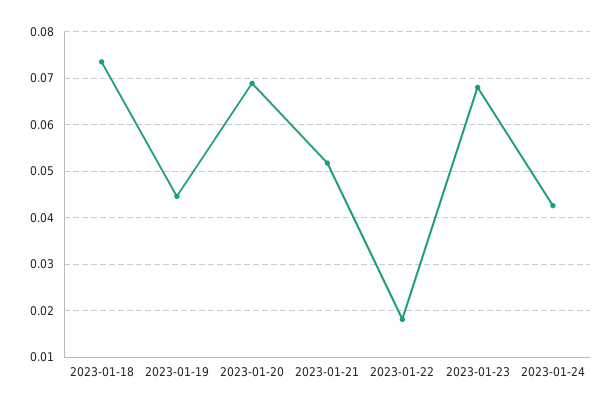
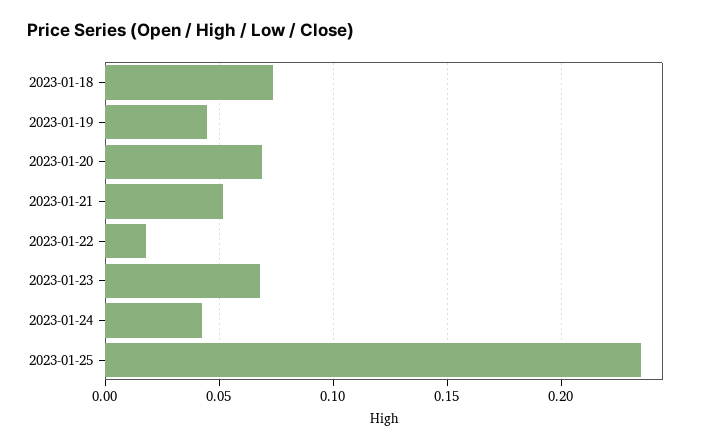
2023-01-25: none -> 0.235

